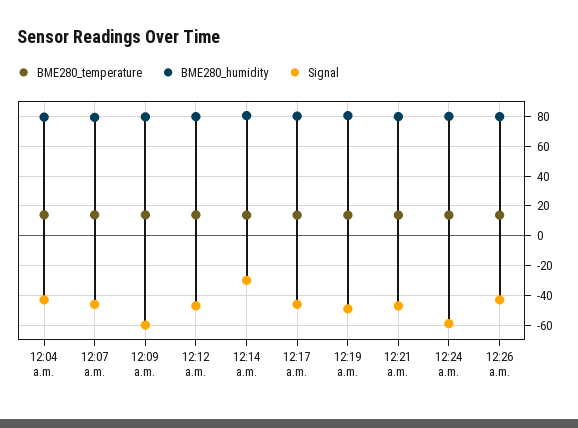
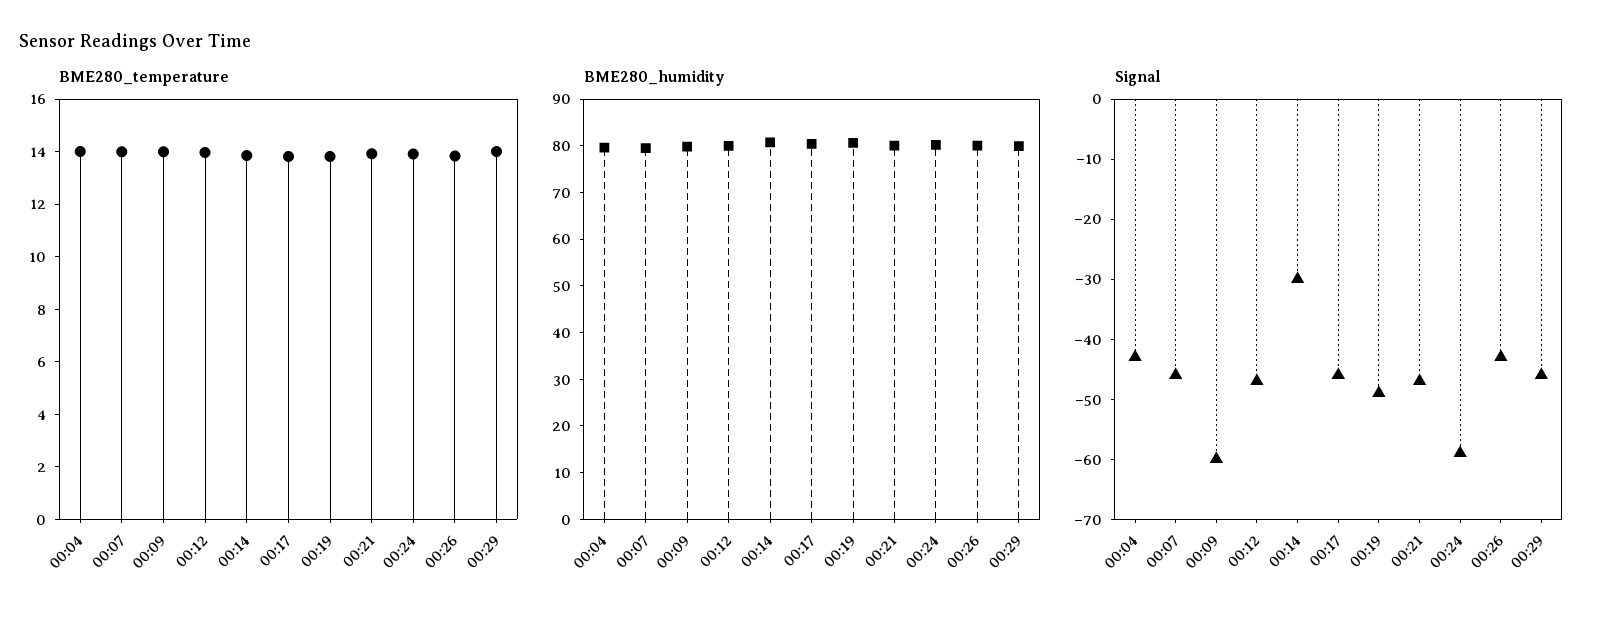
BME280_temperature, 00:29: none -> 14
BME280_humidity, 00:29: none -> 80
Signal, 00:29: none -> -45

